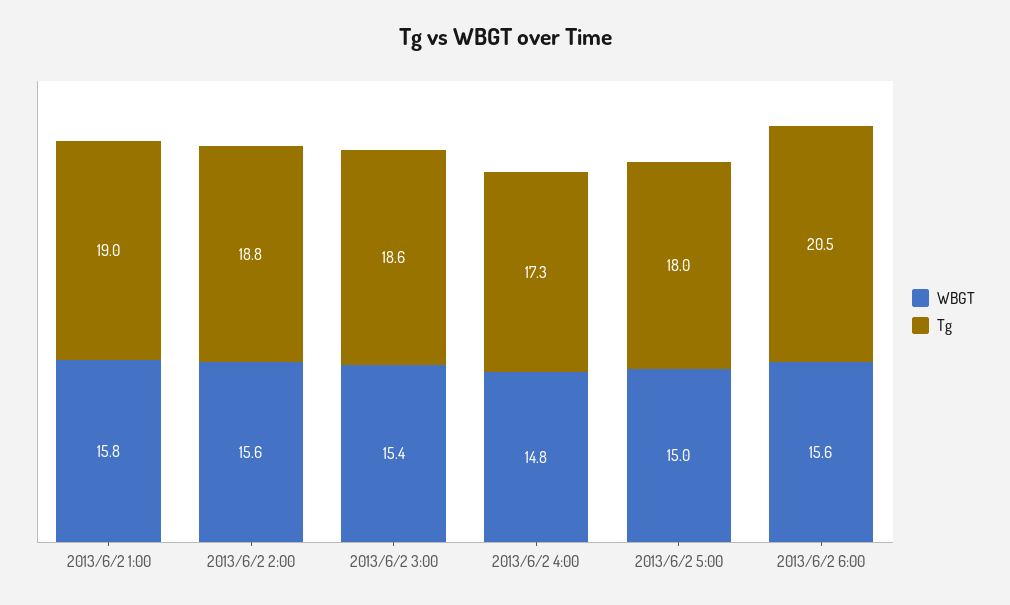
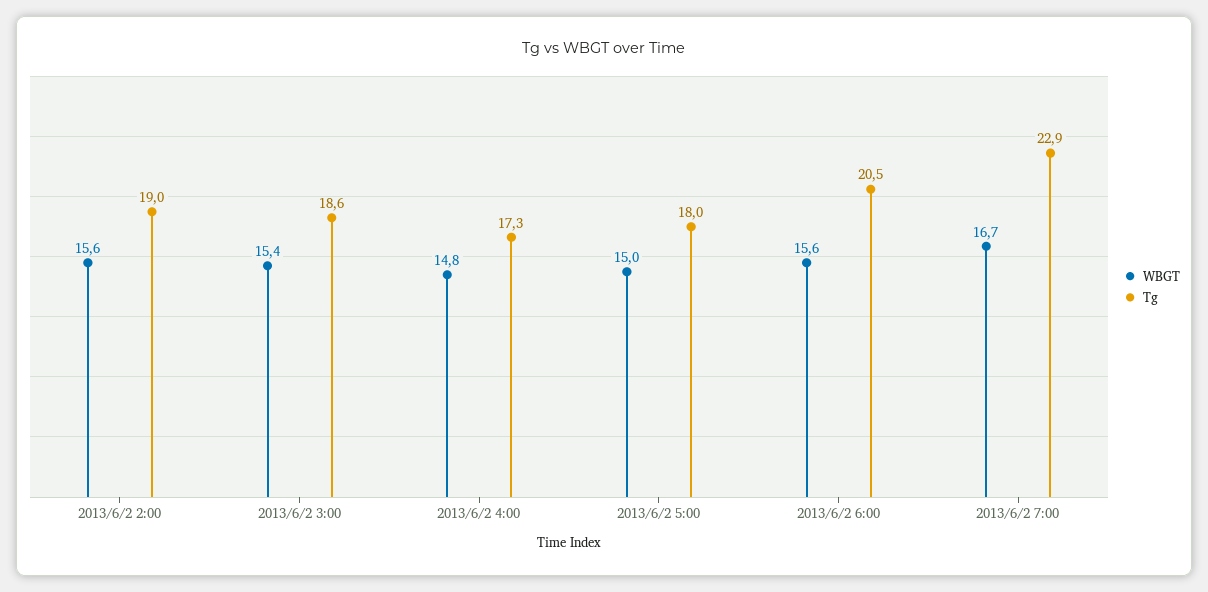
WBGT, 2013/6/2 1:00: 15.8 -> none
Tg, 2013/6/2 1:00: 19 -> none
Tg, 2013/6/2 2:00: 18.8 -> 19
WBGT, 2013/6/2 7:00: none -> 16.7
Tg, 2013/6/2 7:00: none -> 22.9

